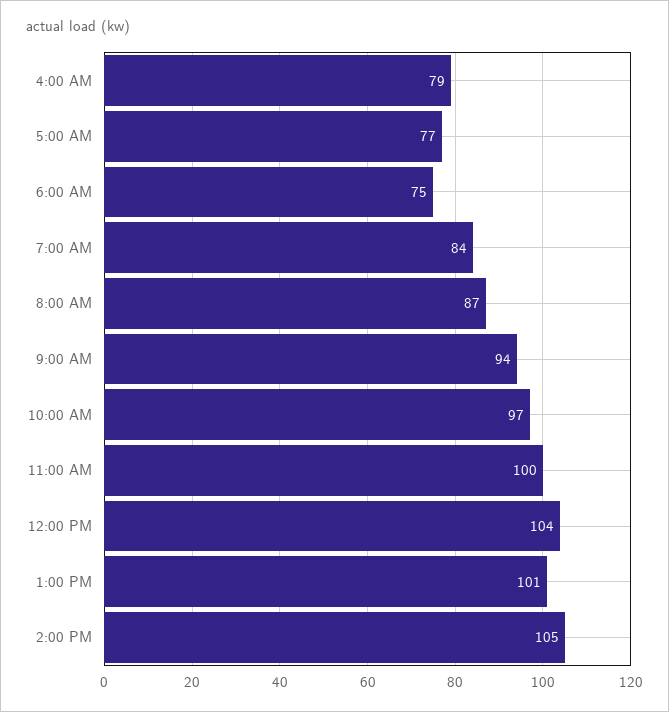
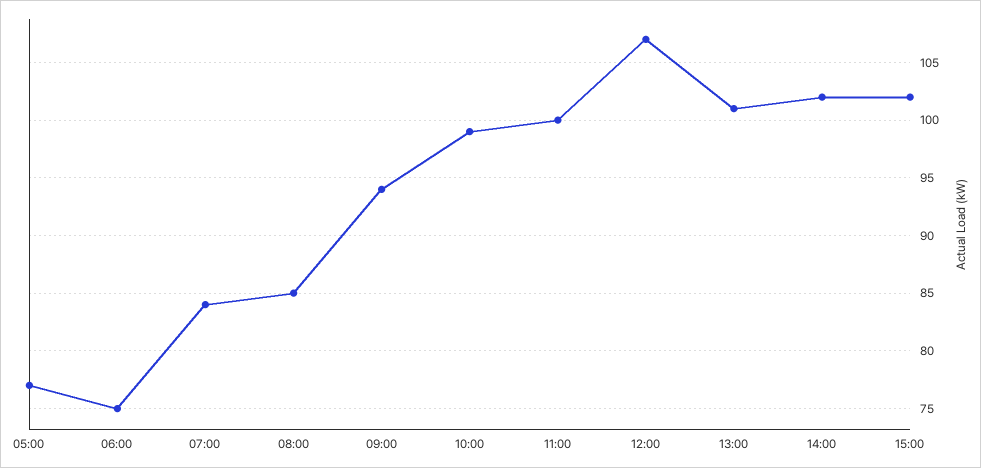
4:00 AM: 79 -> none
8:00 AM: 87 -> 85
10:00 AM: 97 -> 99
12:00 PM: 104 -> 107
2:00 PM: 105 -> 102
15:00: none -> 102

